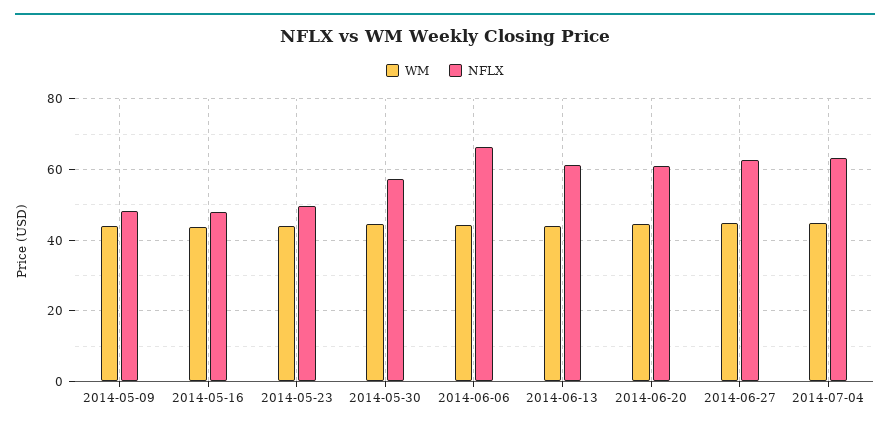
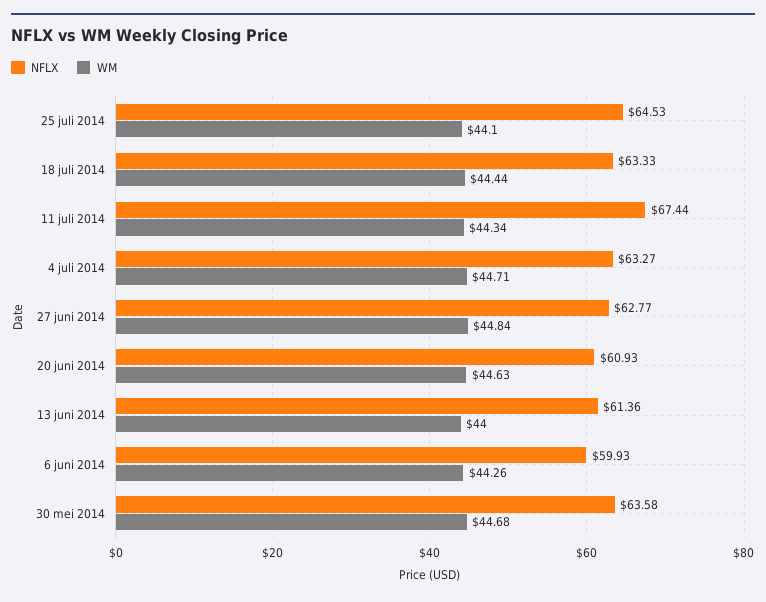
WM, 2014-05-09: 44 -> none
NFLX, 2014-05-09: 48 -> none
WM, 2014-05-16: 44 -> none
NFLX, 2014-05-16: 48 -> none
WM, 2014-05-23: 44 -> none
NFLX, 2014-05-23: 50 -> none
NFLX, 2014-05-30: 58 -> 63.58
NFLX, 2014-06-06: 66 -> 59.93
NFLX, 25 juli 2014: none -> 64.53
WM, 25 juli 2014: none -> 44.1
NFLX, 18 juli 2014: none -> 63.33
WM, 18 juli 2014: none -> 44.44
NFLX, 11 juli 2014: none -> 67.44
WM, 11 juli 2014: none -> 44.34

